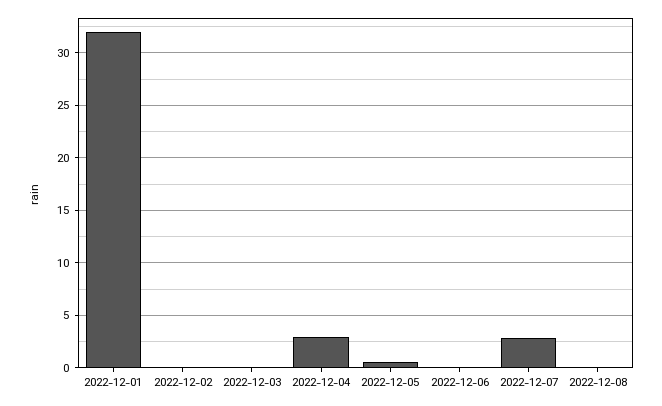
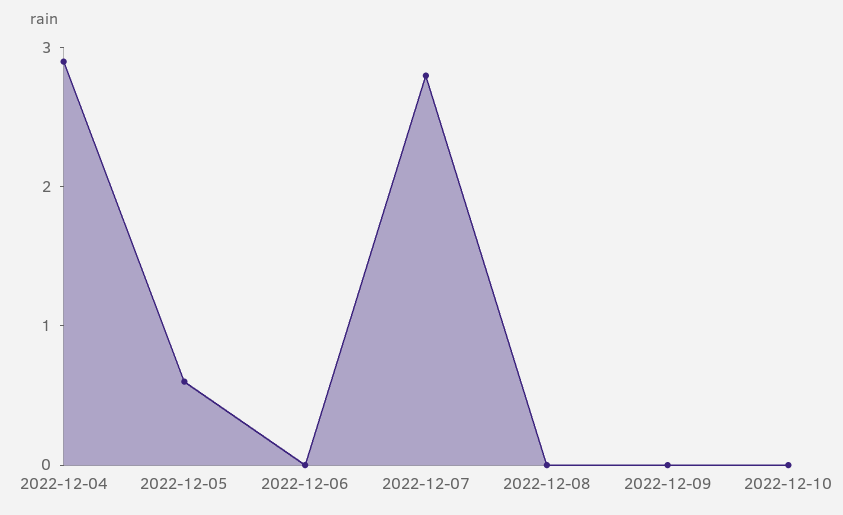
2022-12-01: 32 -> none
2022-12-02: 0 -> none
2022-12-03: 0 -> none
2022-12-09: none -> 0
2022-12-10: none -> 0

